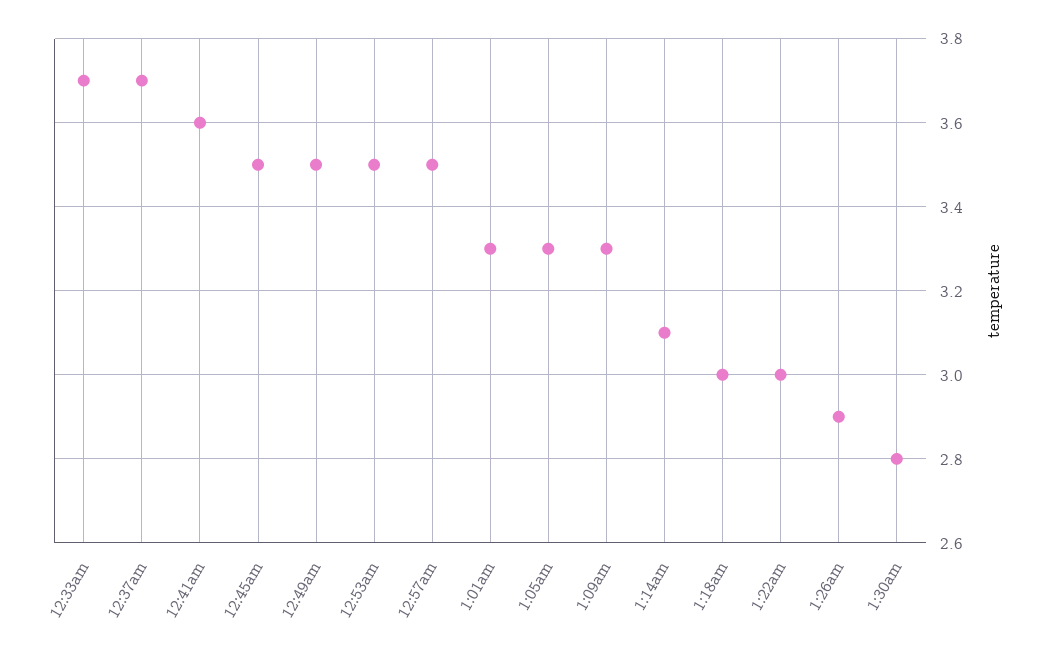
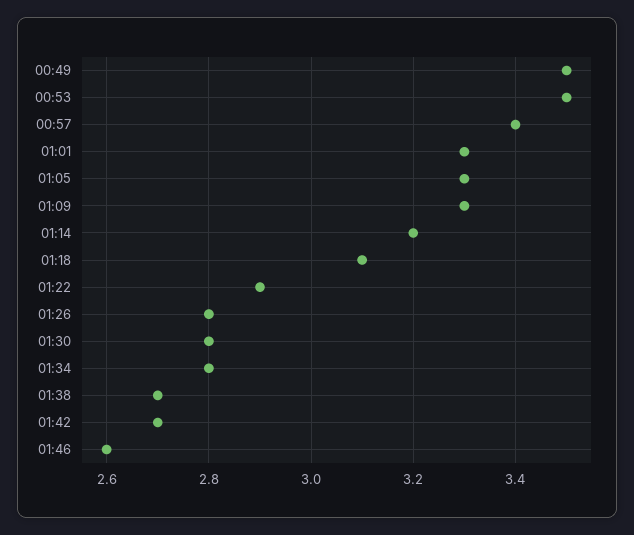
12:33am: 3.7 -> none
12:37am: 3.7 -> none
12:41am: 3.6 -> none
12:45am: 3.5 -> none
12:57am: 3.5 -> 3.4
1:14am: 3.1 -> 3.2
1:18am: 3 -> 3.1
1:22am: 3 -> 2.9
1:26am: 2.9 -> 2.8
01:34: none -> 2.8
01:38: none -> 2.7
01:42: none -> 2.7
01:46: none -> 2.6

